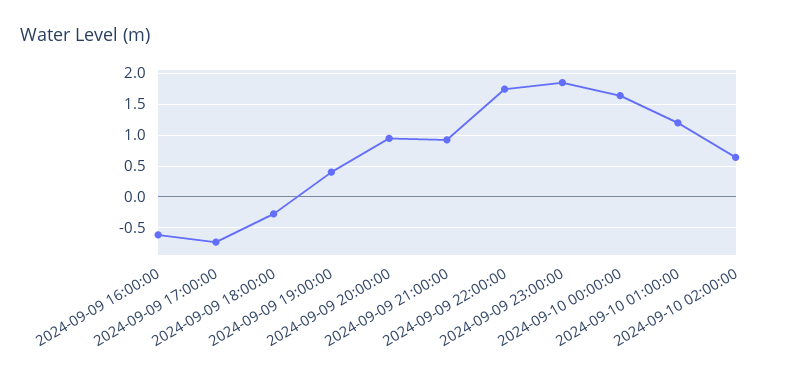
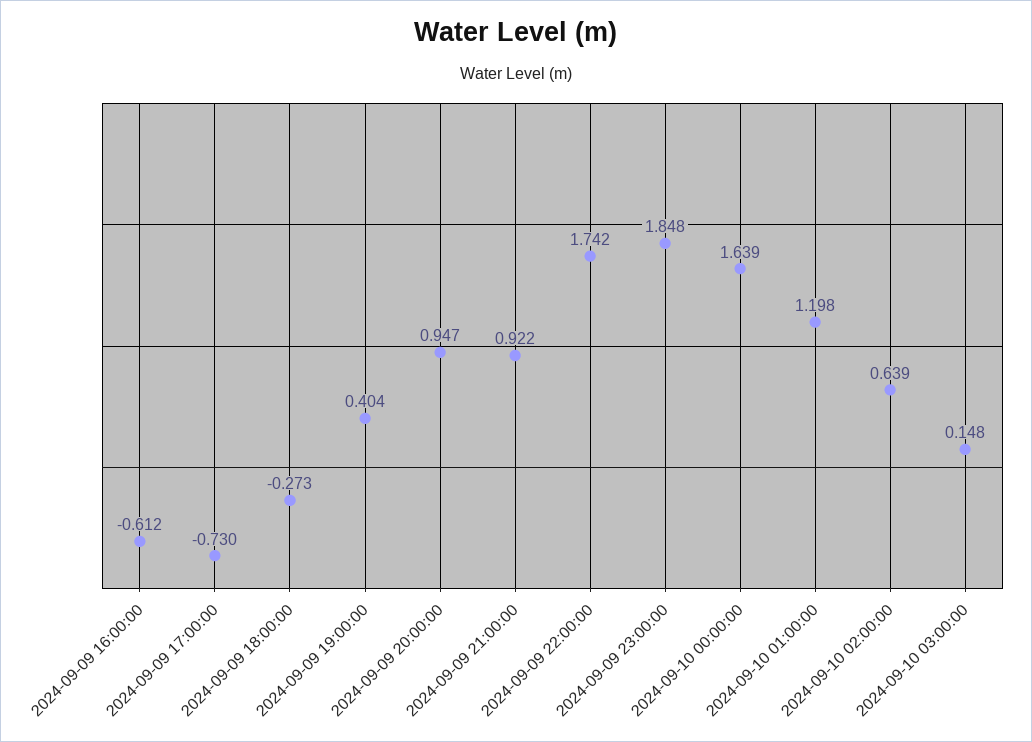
2024-09-10 03:00:00: none -> 0.148

